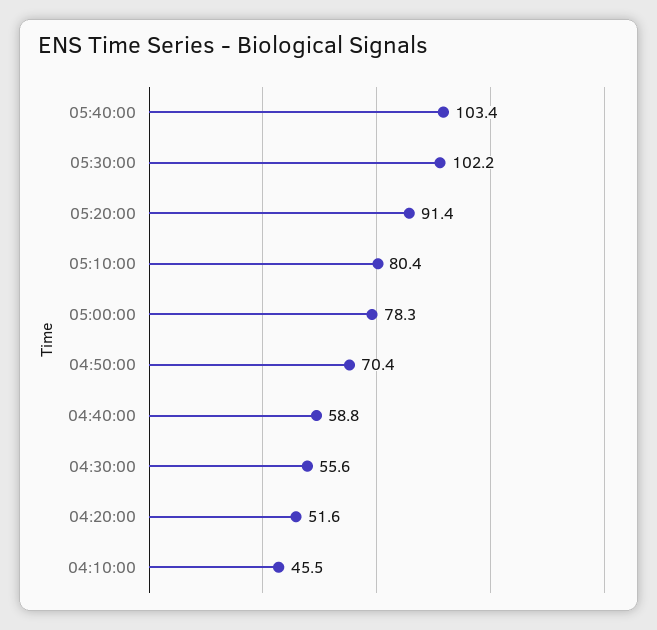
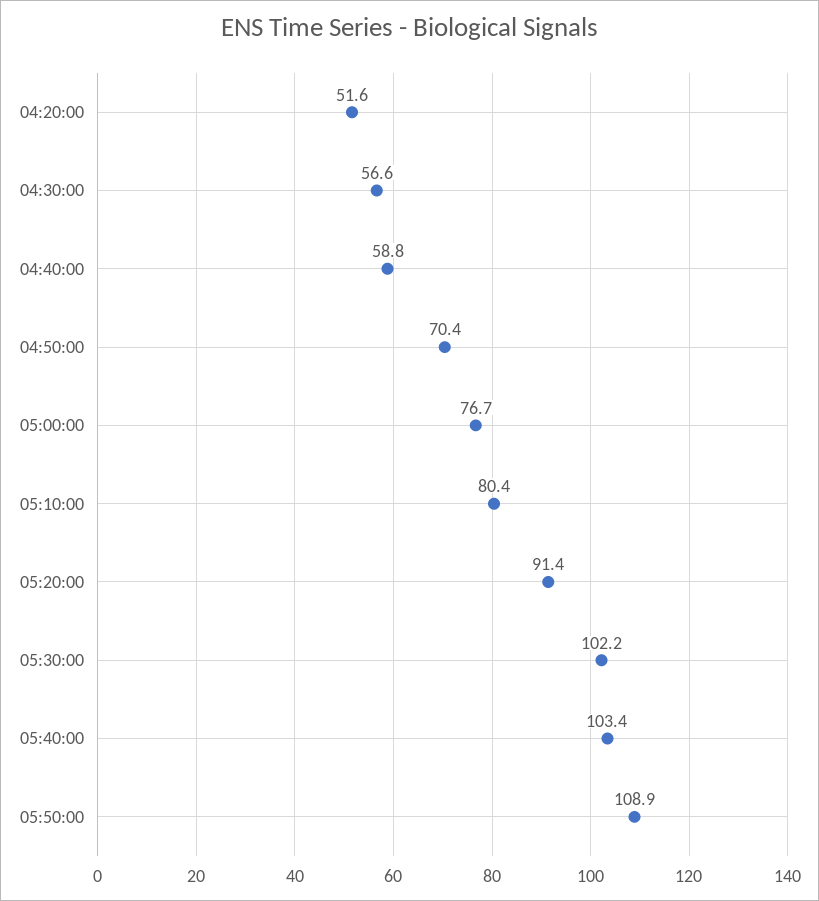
05:00:00: 78.3 -> 76.7
04:30:00: 55.6 -> 56.6
04:10:00: 45.5 -> none
05:50:00: none -> 108.9

